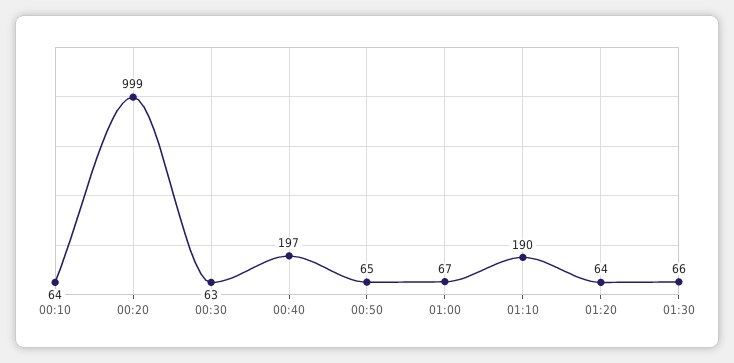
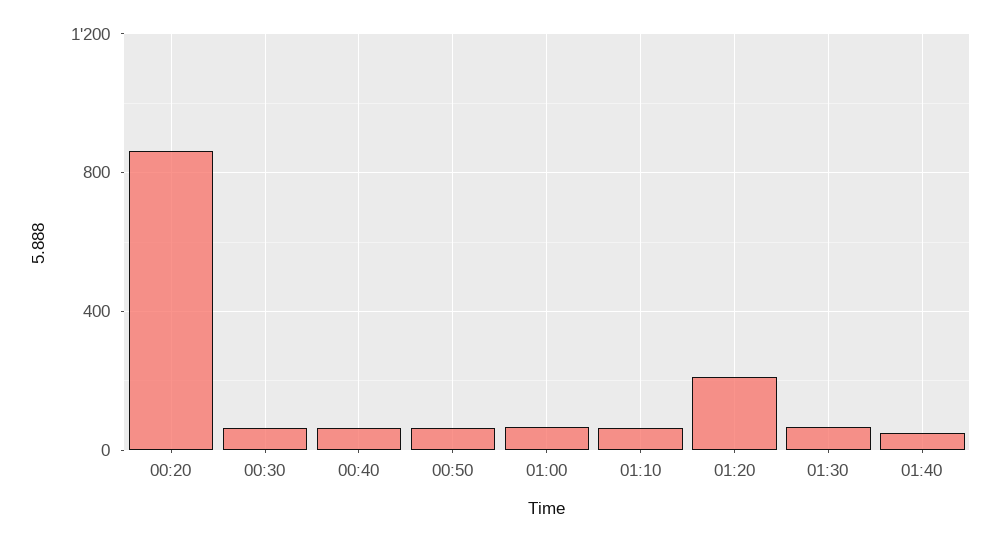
00:10: 64 -> none
00:20: 999 -> 850
00:40: 197 -> 50
01:10: 190 -> 50
01:20: 64 -> 200
01:40: none -> 50

